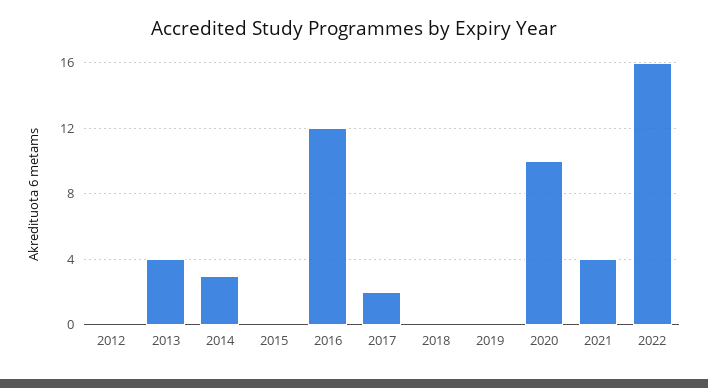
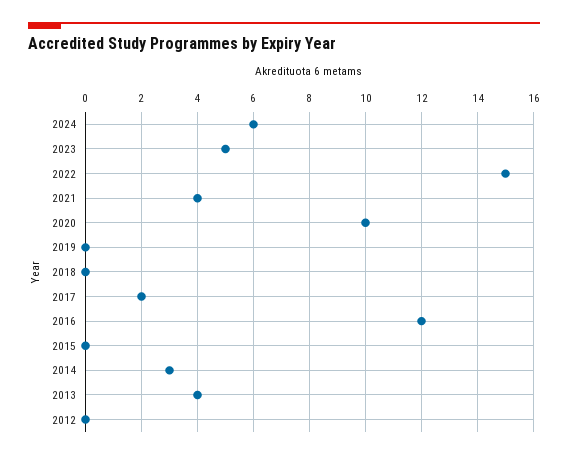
2022: 16 -> 15
2024: none -> 6
2023: none -> 5

